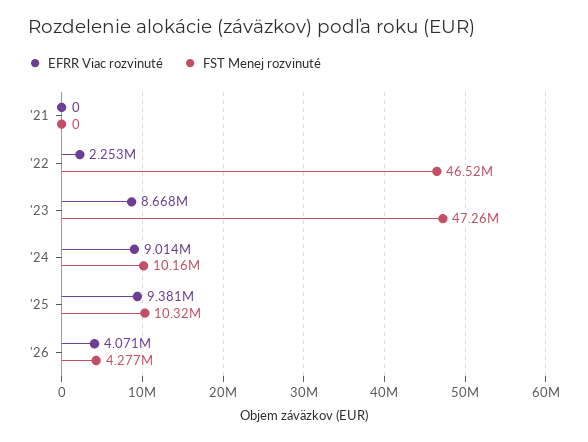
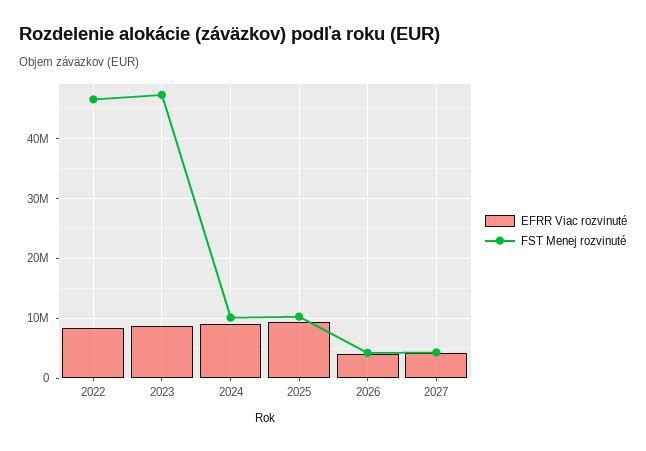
EFRR Viac rozvinuté, '21: 0 -> none
FST Menej rozvinuté, '21: 0 -> none
EFRR Viac rozvinuté, '22: 2253000 -> 8000000
EFRR Viac rozvinuté, 2027: none -> 4000000
FST Menej rozvinuté, 2027: none -> 4000000

